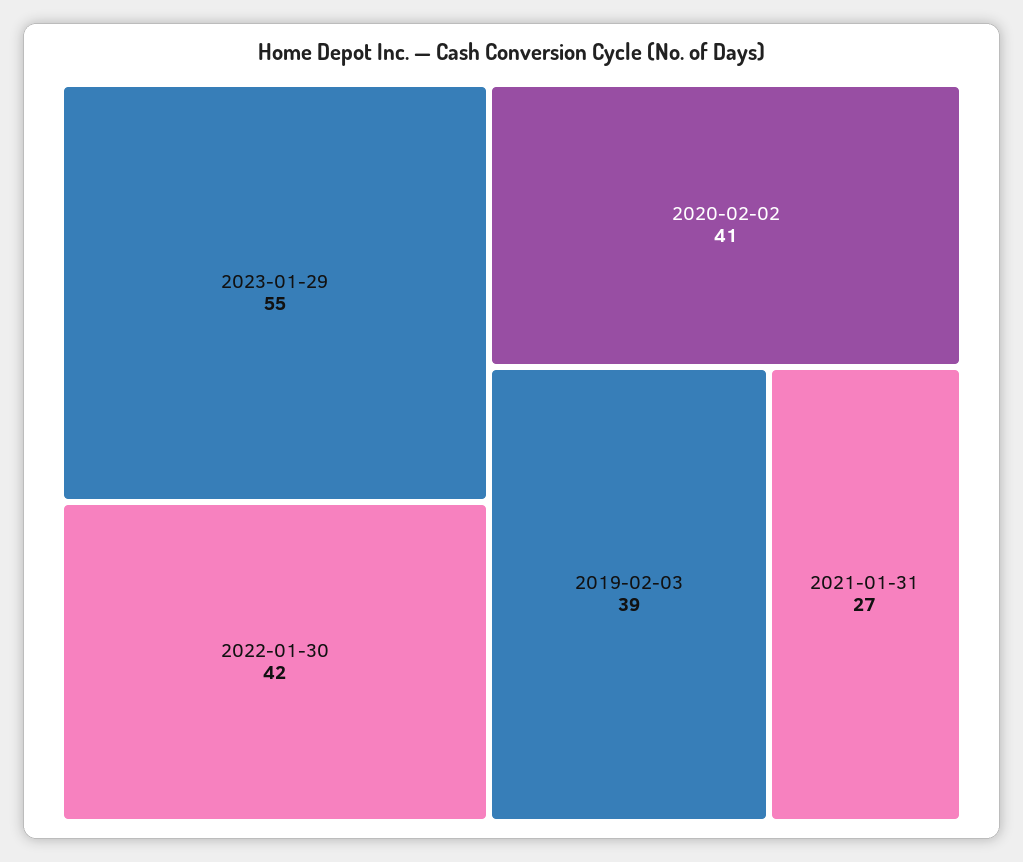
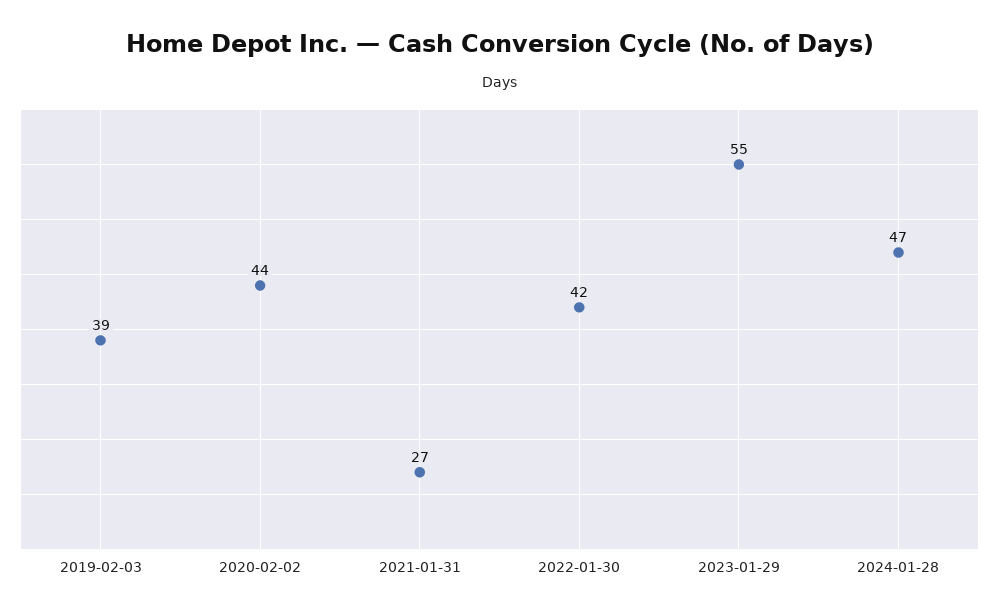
2020-02-02: 41 -> 44
2024-01-28: none -> 47

